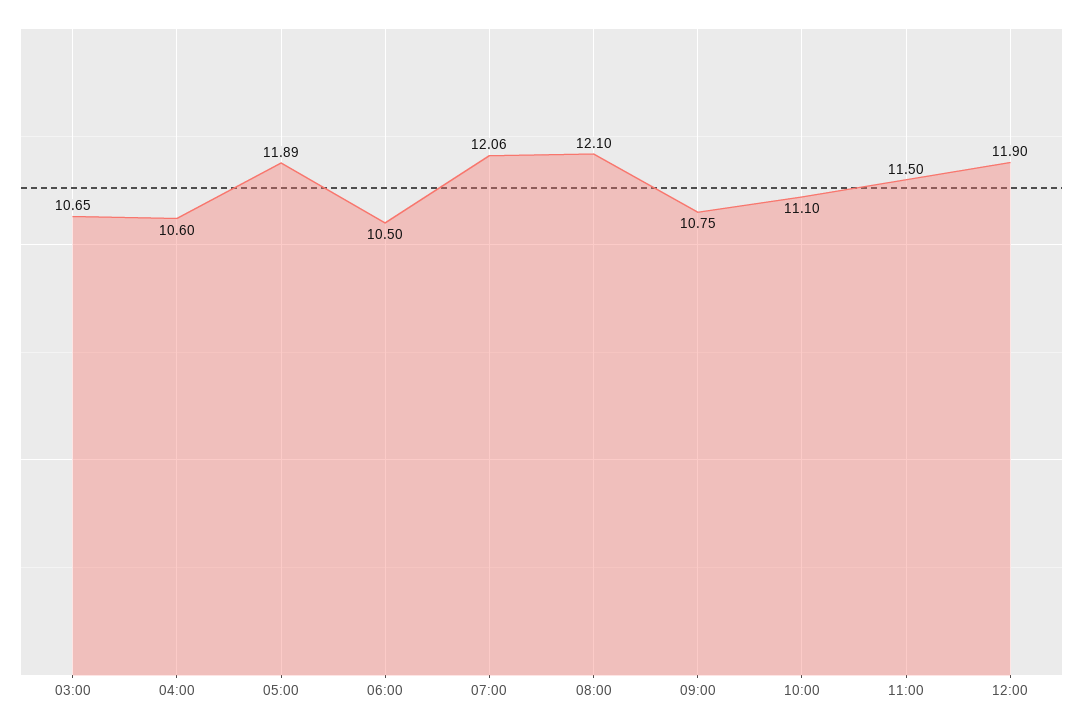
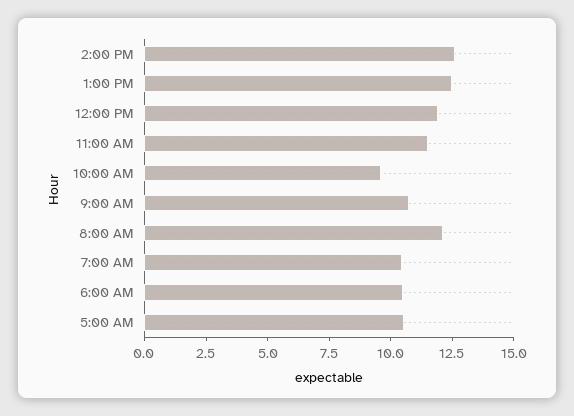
03:00: 10.65 -> none
04:00: 10.6 -> none
05:00: 11.89 -> 10.5
07:00: 12.06 -> 10.5
10:00: 11.1 -> 9.5
2:00 PM: none -> 12.5
1:00 PM: none -> 12.5

